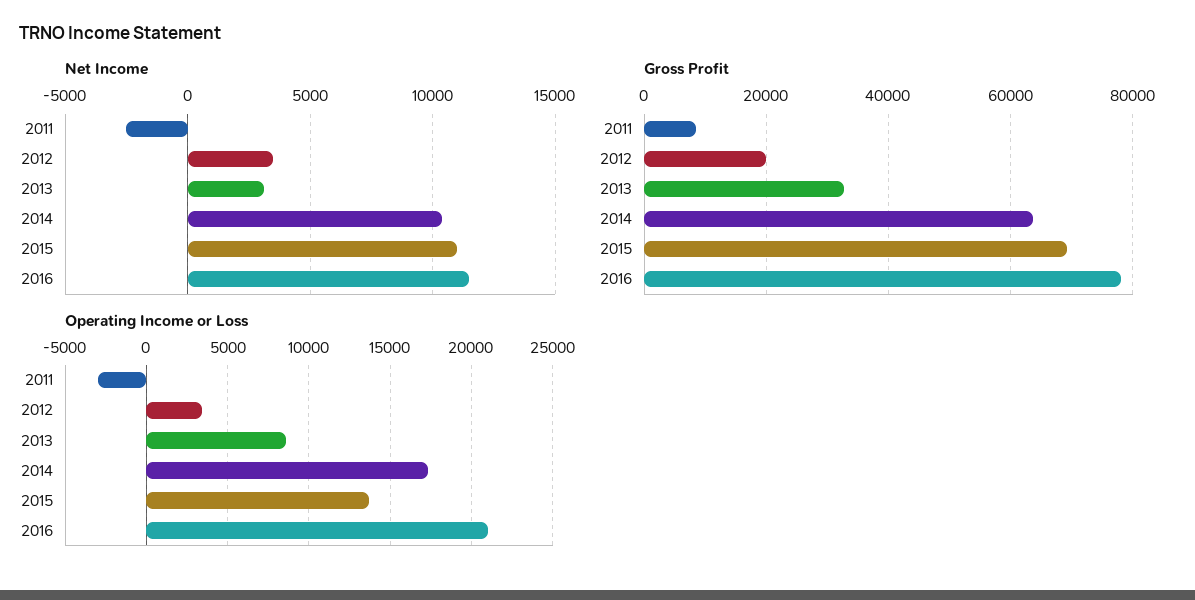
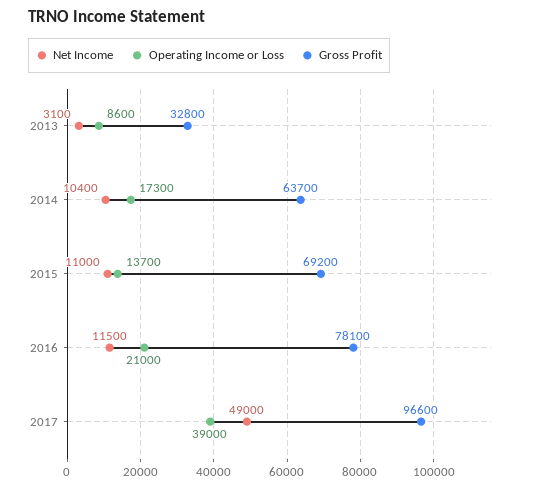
Net Income, 2011: -2500 -> none
Net Income, 2012: 3500 -> none
Gross Profit, 2011: 8000 -> none
Gross Profit, 2012: 20000 -> none
Operating Income or Loss, 2011: -3000 -> none
Operating Income or Loss, 2012: 3500 -> none
Net Income, 2017: none -> 49000
Operating Income or Loss, 2017: none -> 39000
Gross Profit, 2017: none -> 96600

